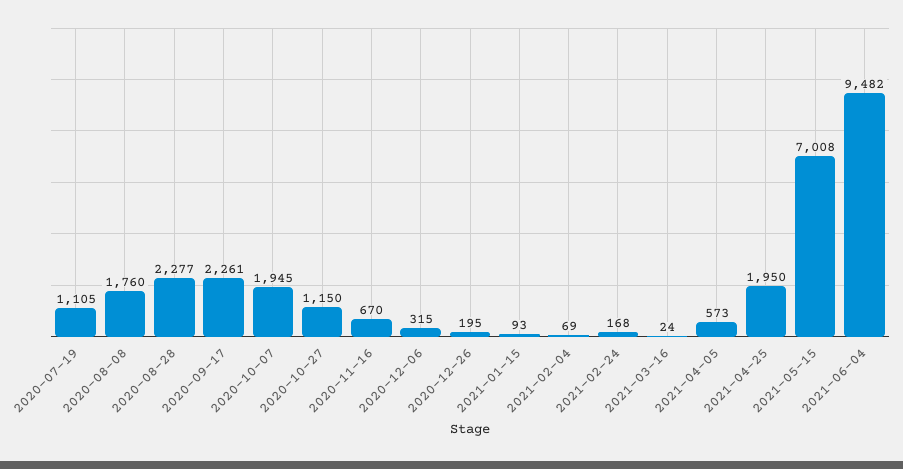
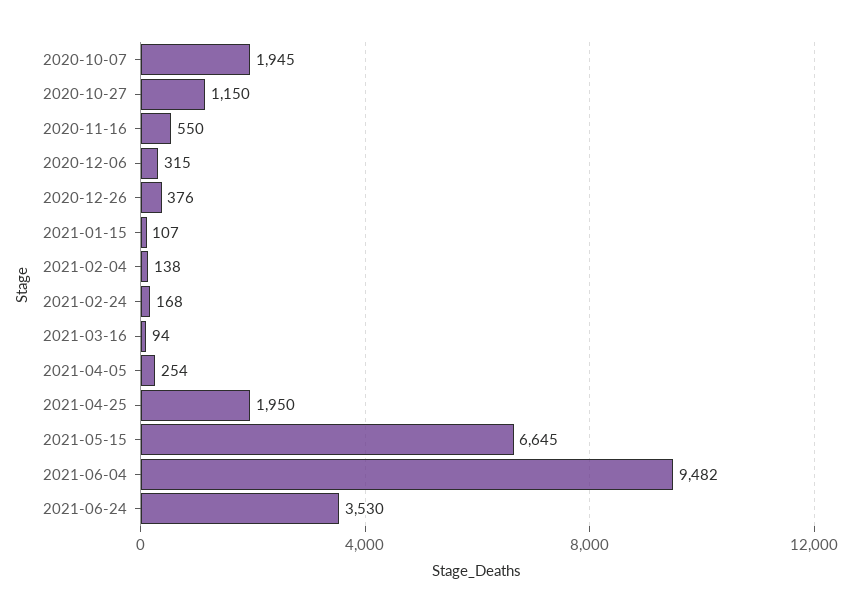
2020-07-19: 1105 -> none
2020-08-08: 1760 -> none
2020-08-28: 2277 -> none
2020-09-17: 2261 -> none
2020-11-16: 670 -> 550
2020-12-26: 195 -> 376
2021-01-15: 93 -> 107
2021-02-04: 69 -> 138
2021-03-16: 24 -> 94
2021-04-05: 573 -> 254
2021-05-15: 7008 -> 6645
2021-06-24: none -> 3530

